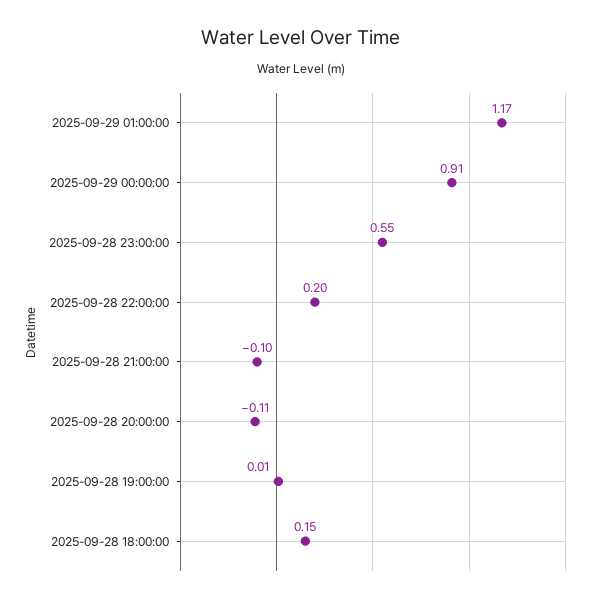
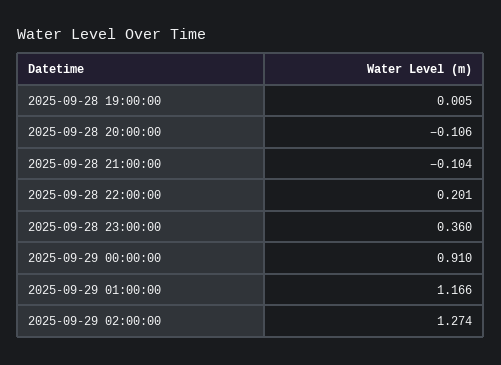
2025-09-28 23:00:00: 0.55 -> 0.36
2025-09-28 18:00:00: 0.15 -> none
2025-09-29 02:00:00: none -> 1.274

